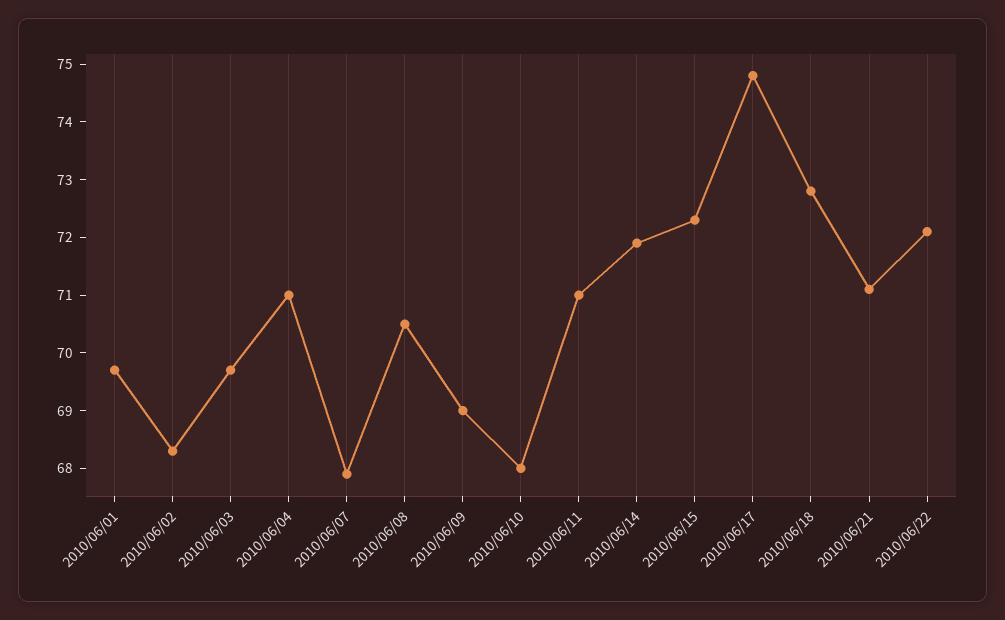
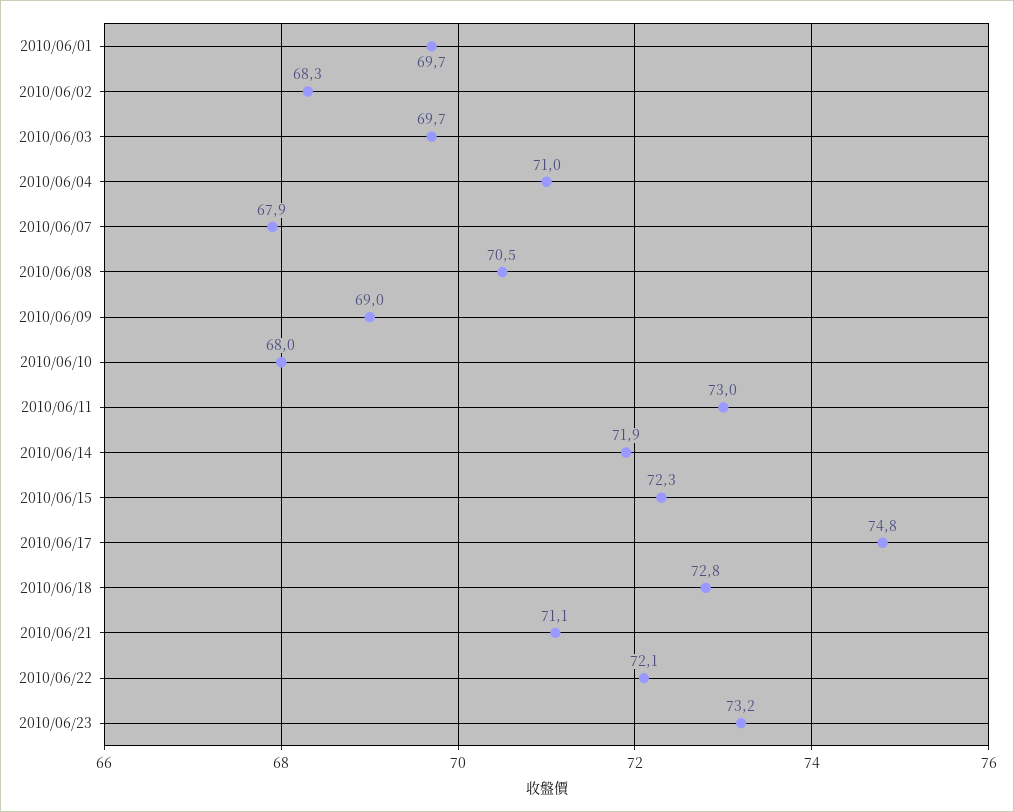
2010/06/11: 71 -> 73
2010/06/23: none -> 73.2

